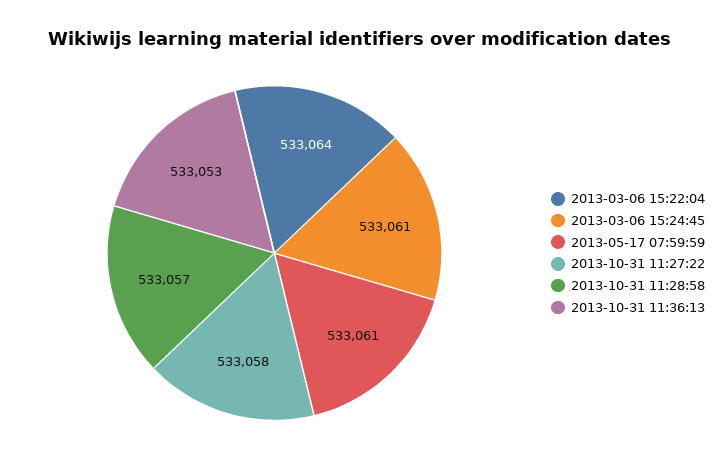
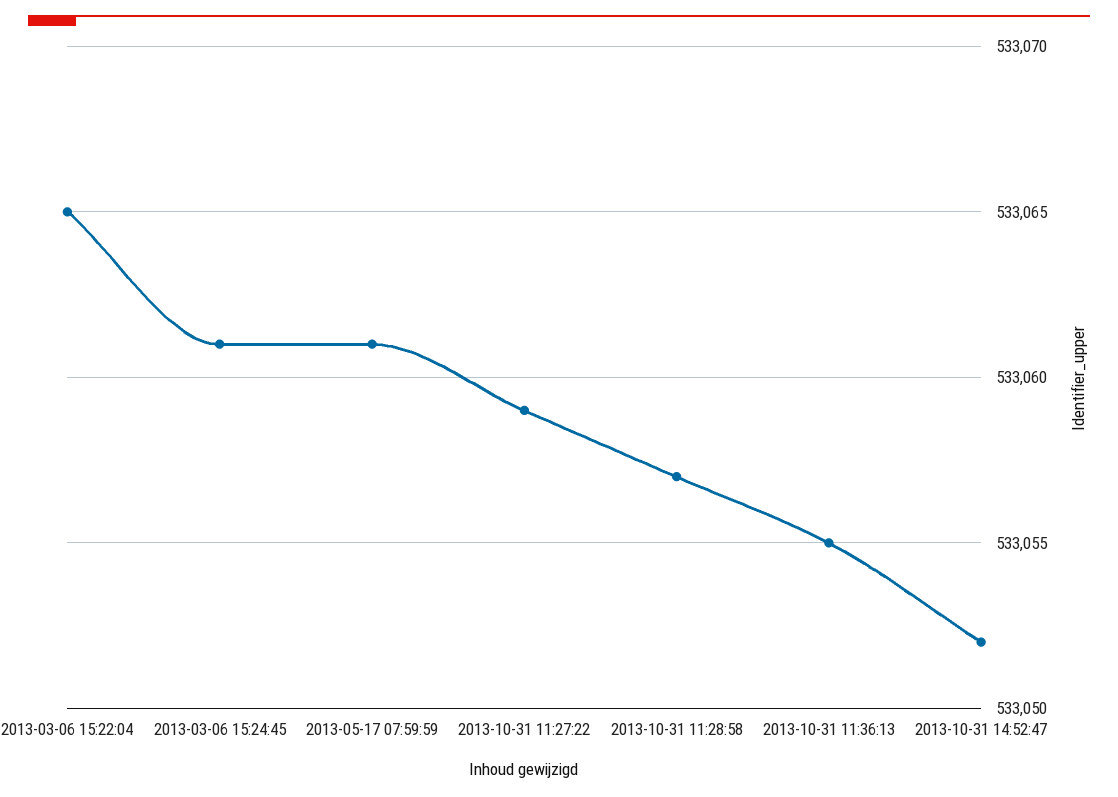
2013-03-06 15:22:04: 533064 -> 533065
2013-10-31 11:27:22: 533058 -> 533059
2013-10-31 11:36:13: 533053 -> 533055
2013-10-31 14:52:47: none -> 533052

